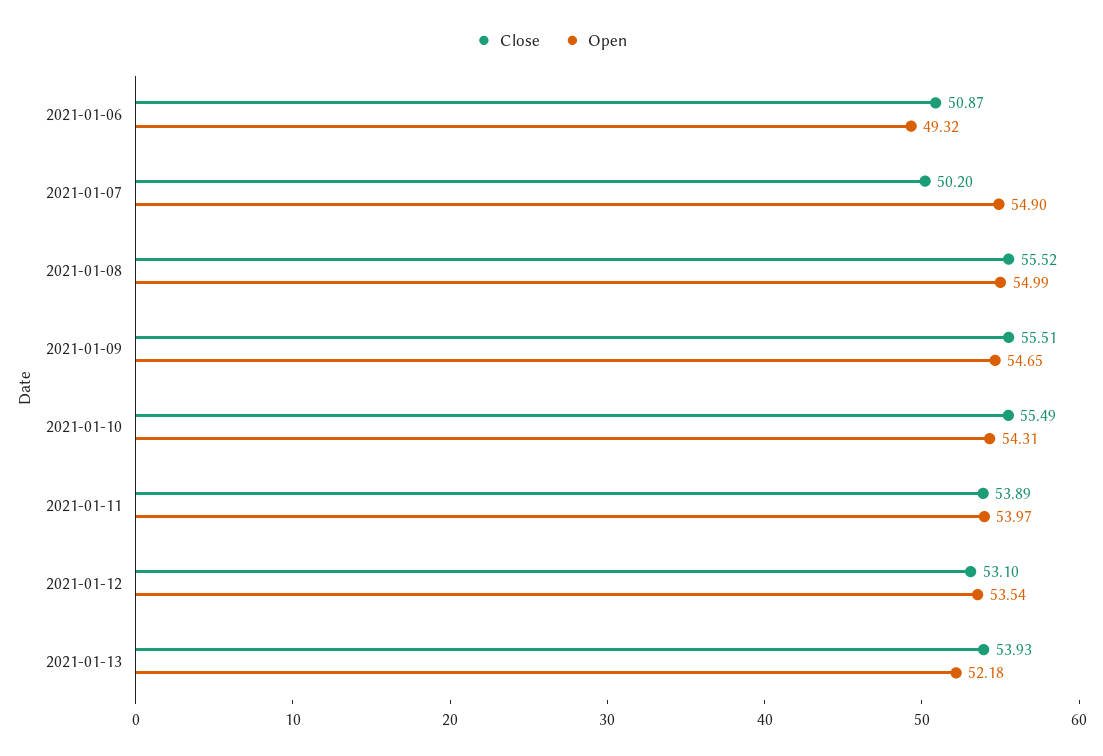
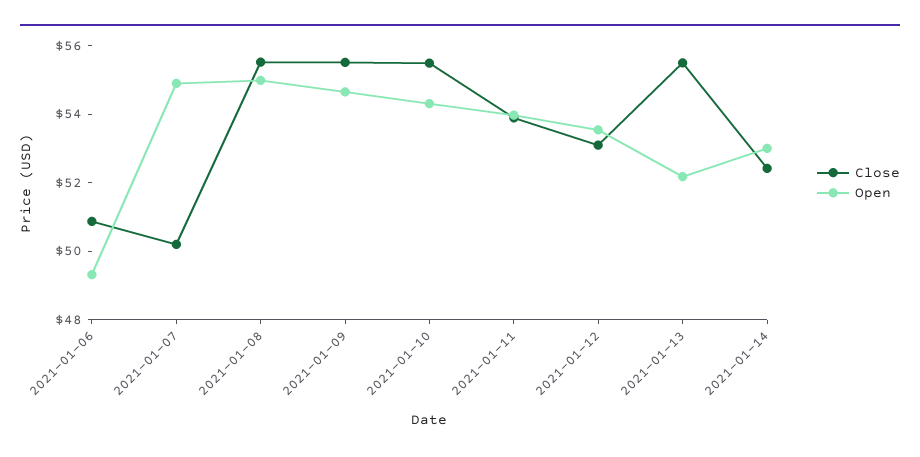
Close, 2021-01-13: 53.93 -> 55.5
Close, 2021-01-14: none -> 52.5
Open, 2021-01-14: none -> 53

